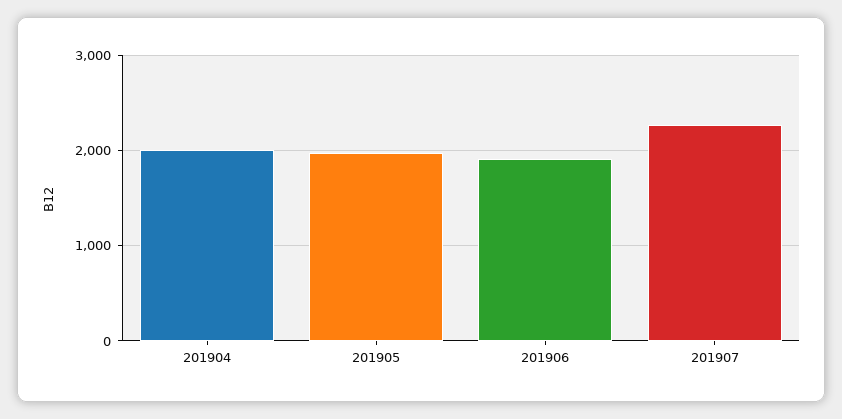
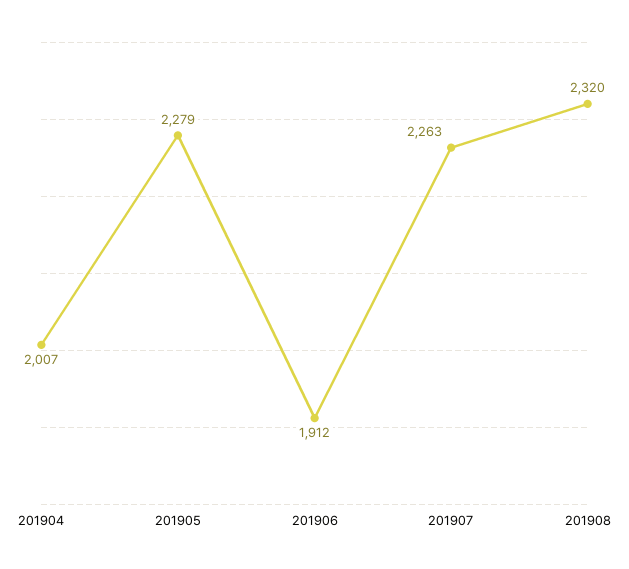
201905: 2000 -> 2279
201908: none -> 2320

